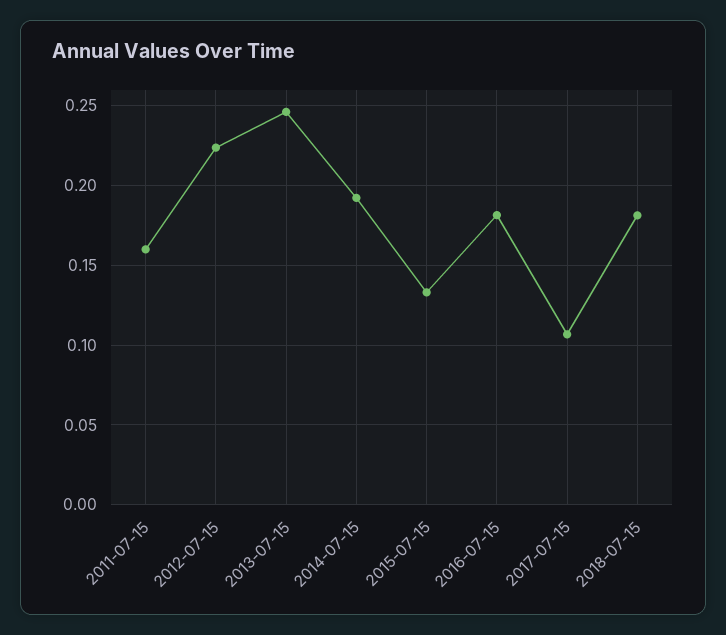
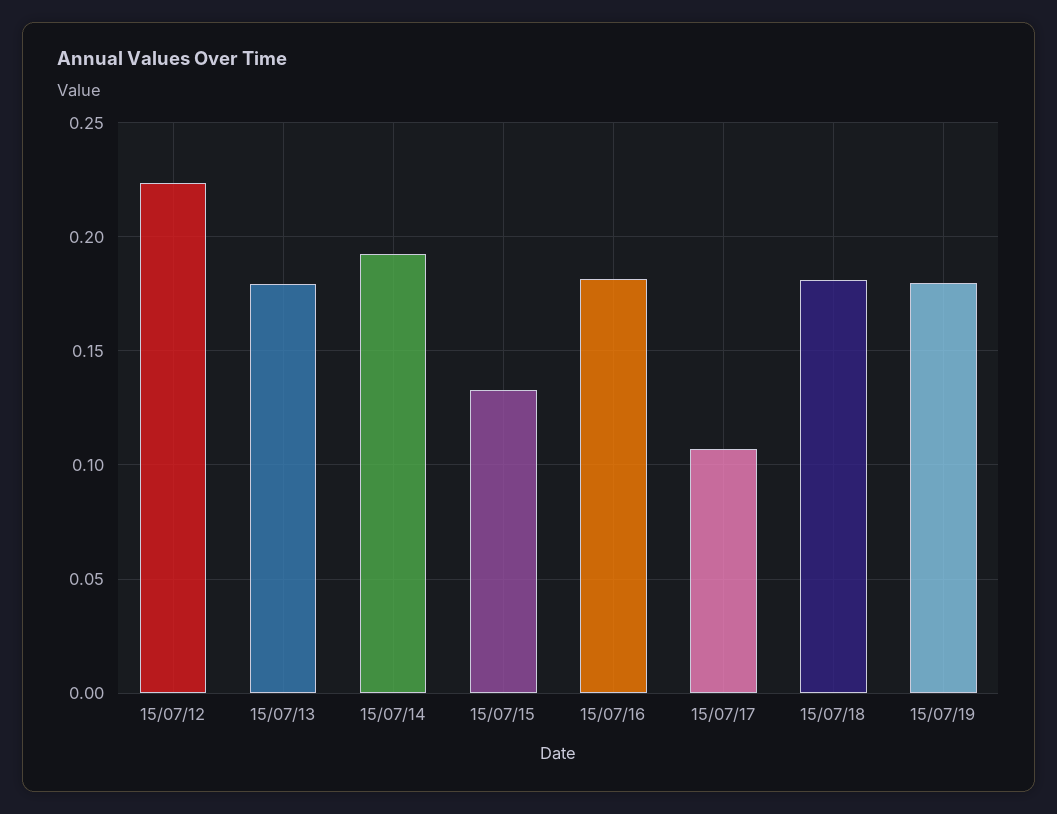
2011-07-15: 0.16 -> none
2013-07-15: 0.245 -> 0.18
15/07/19: none -> 0.18

